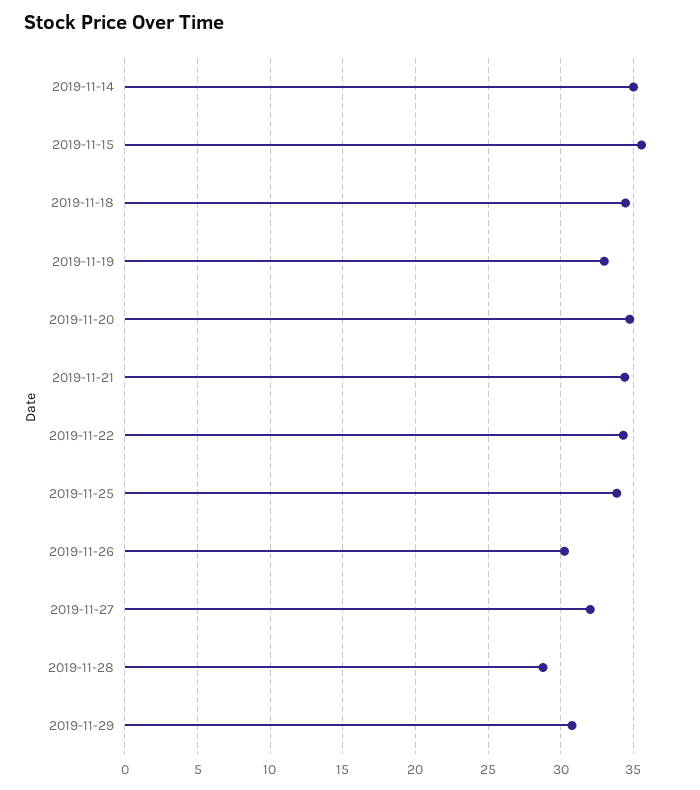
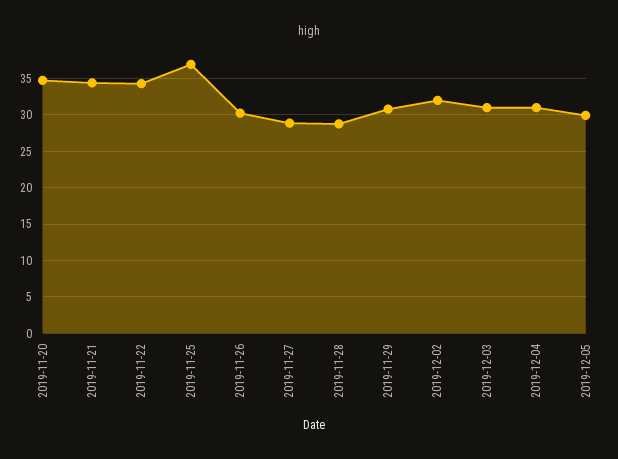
2019-11-14: 35 -> none
2019-11-15: 35.5 -> none
2019-11-18: 34.5 -> none
2019-11-19: 33 -> none
2019-11-25: 34 -> 37
2019-11-27: 32 -> 29
2019-12-02: none -> 32
2019-12-03: none -> 31
2019-12-04: none -> 31
2019-12-05: none -> 30

